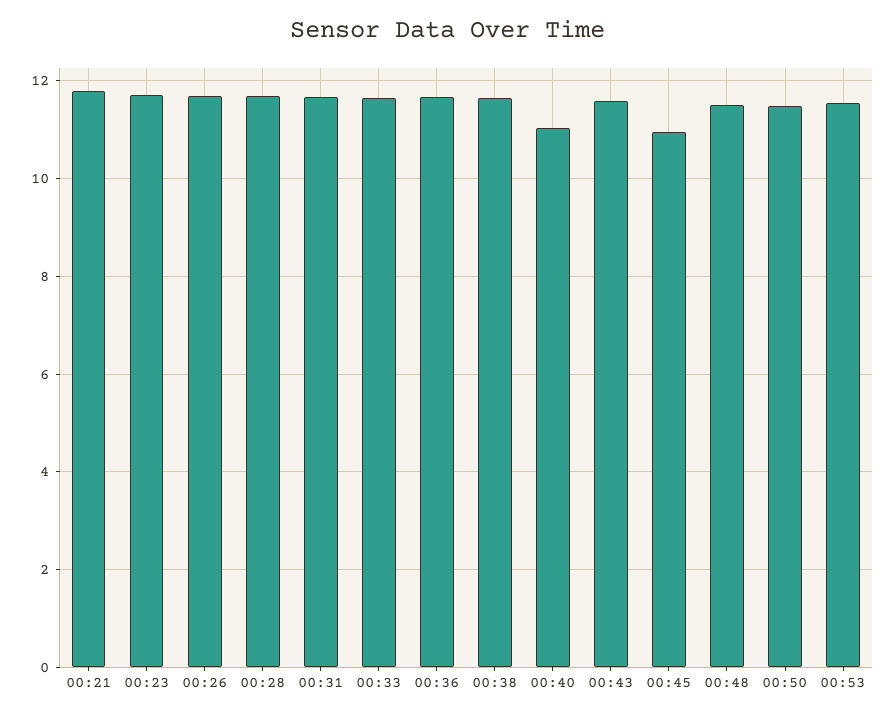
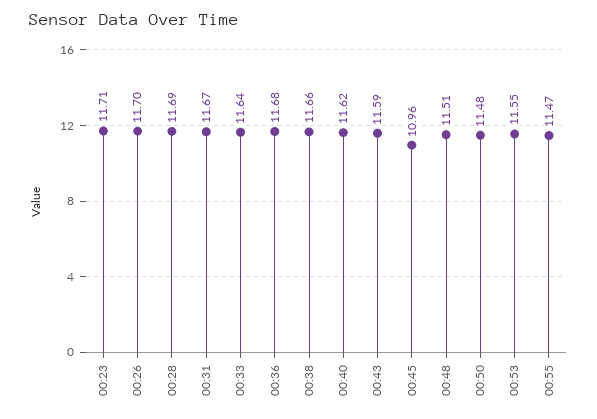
00:21: 11.8 -> none
00:40: 11 -> 11.62
00:55: none -> 11.47

